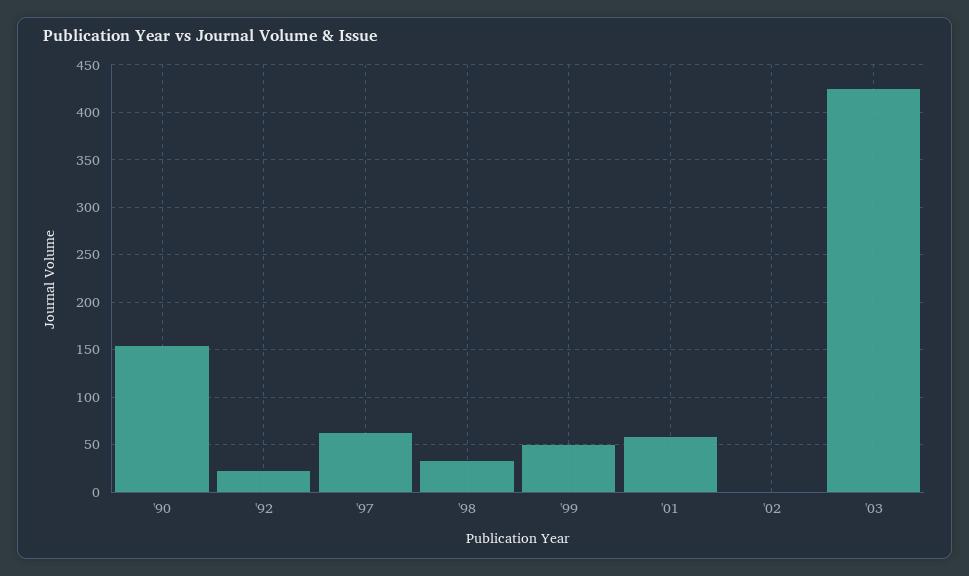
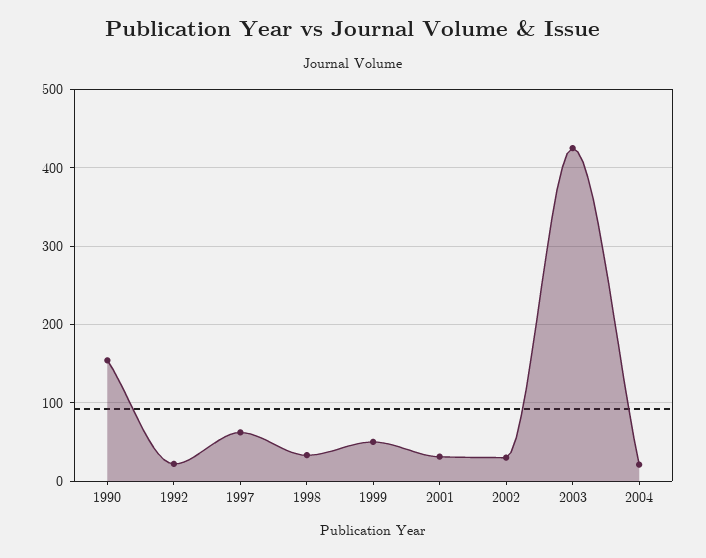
'01: 60 -> 30
'02: 0 -> 30
2004: none -> 20

